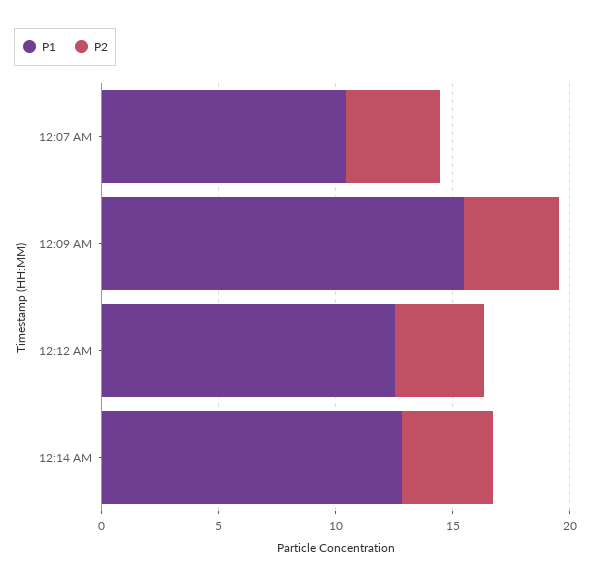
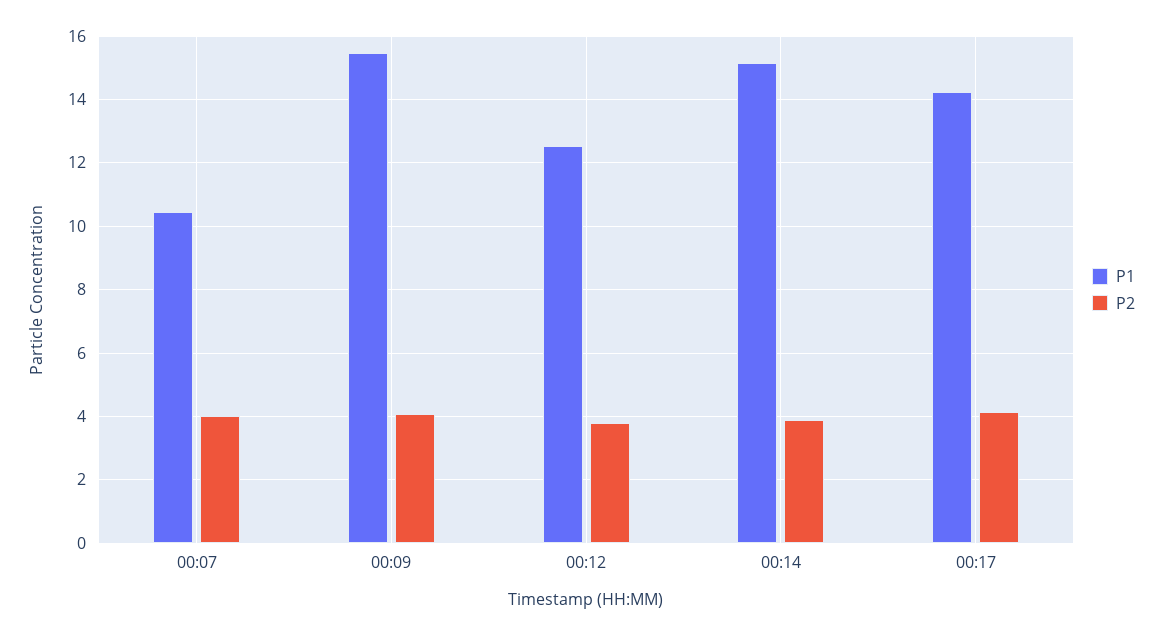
P1, 12:14 AM: 13 -> 15.2
P1, 00:17: none -> 14.2
P2, 00:17: none -> 4.2

